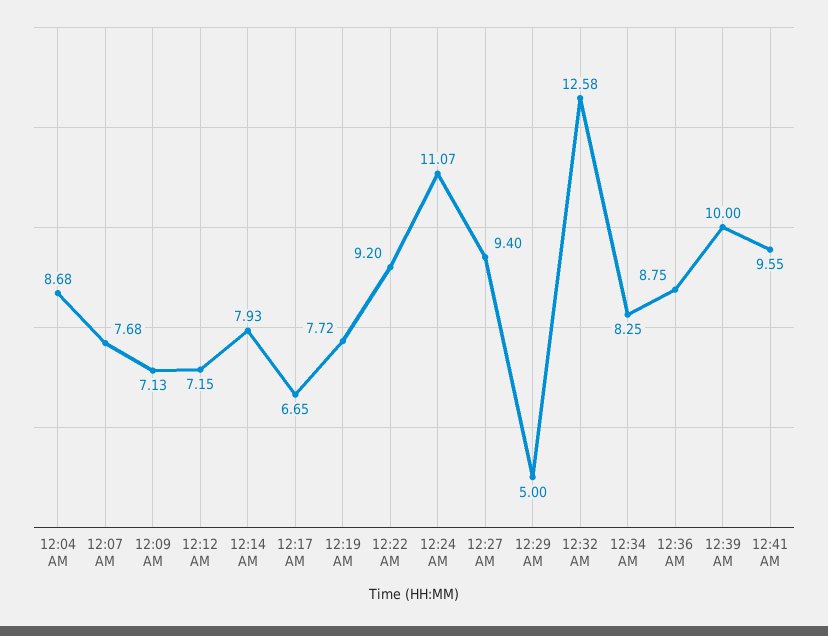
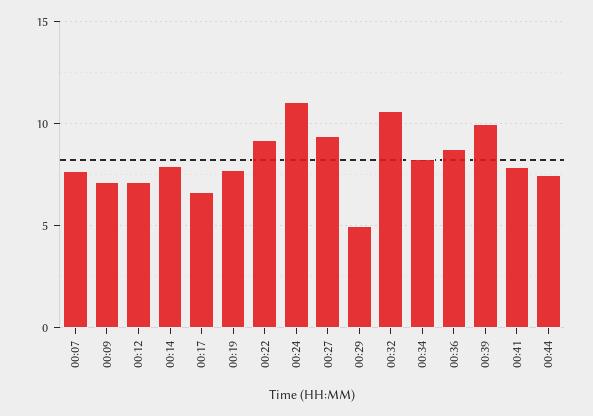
12:04 AM: 8.68 -> none
12:32 AM: 12.58 -> 10.5
12:41 AM: 9.55 -> 8
00:44: none -> 7.5

